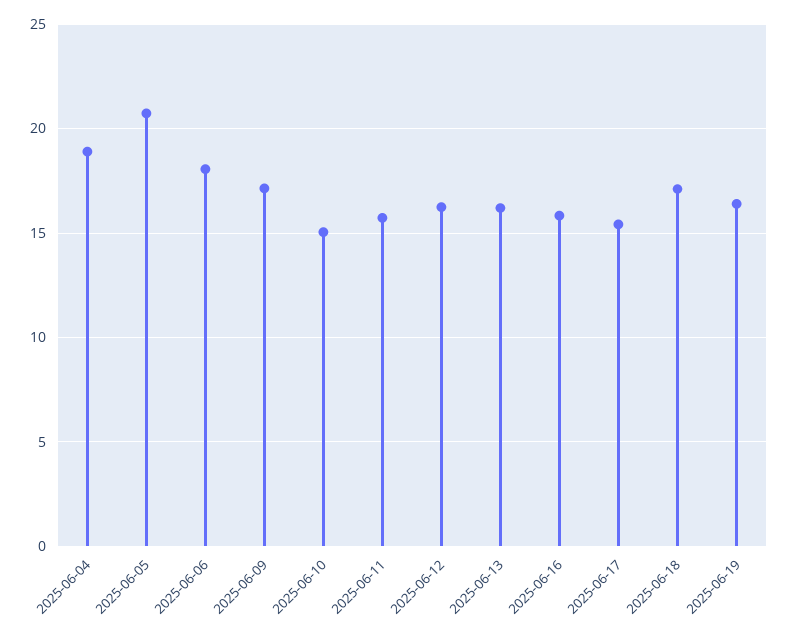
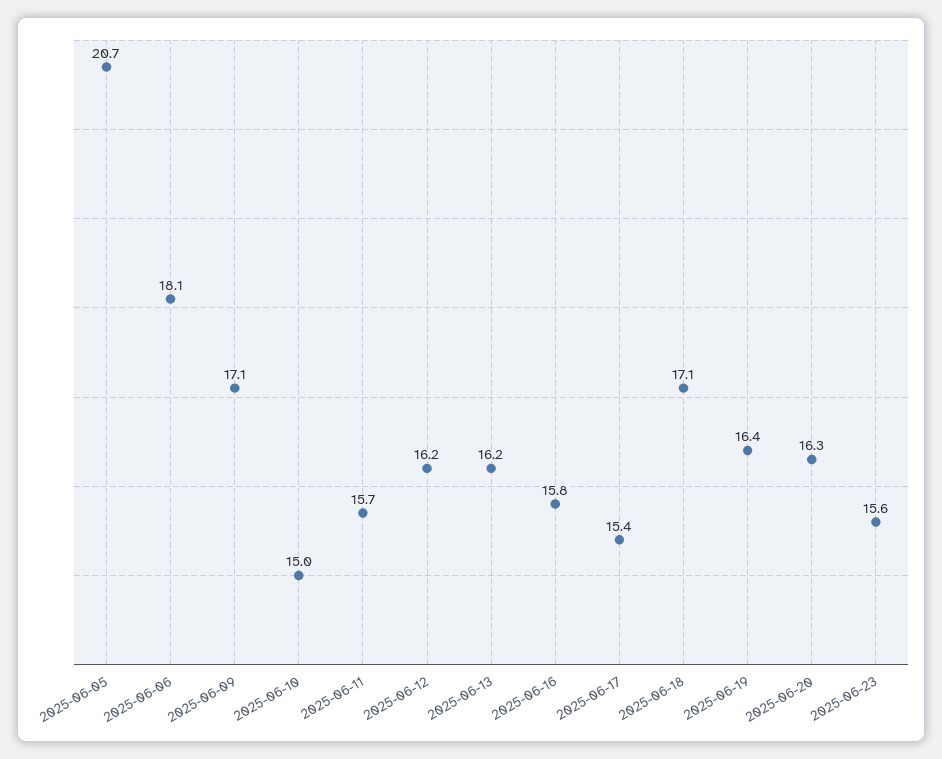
2025-06-04: 19 -> none
2025-06-20: none -> 16.3
2025-06-23: none -> 15.6

